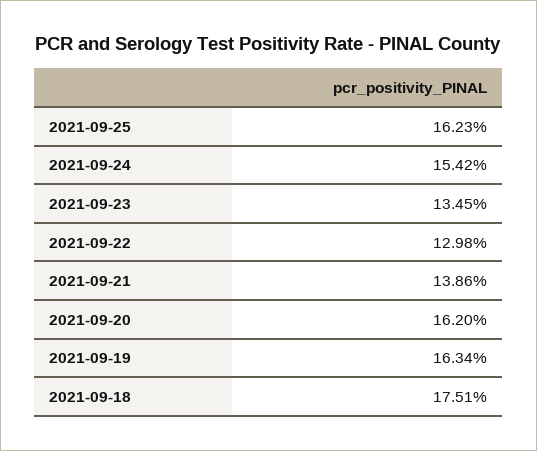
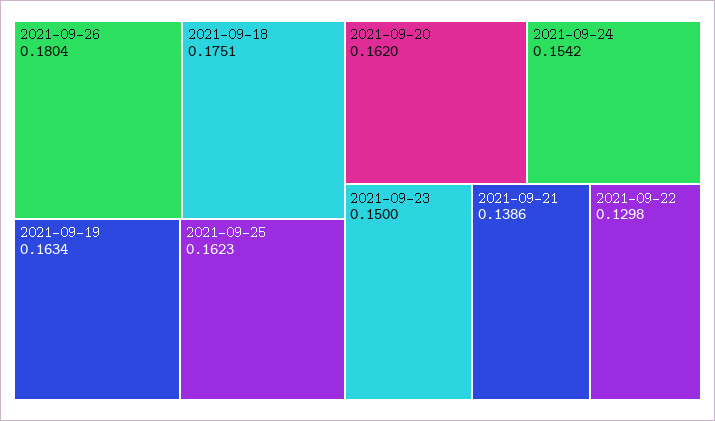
2021-09-23: 0.1345 -> 0.15
2021-09-26: none -> 0.1804

